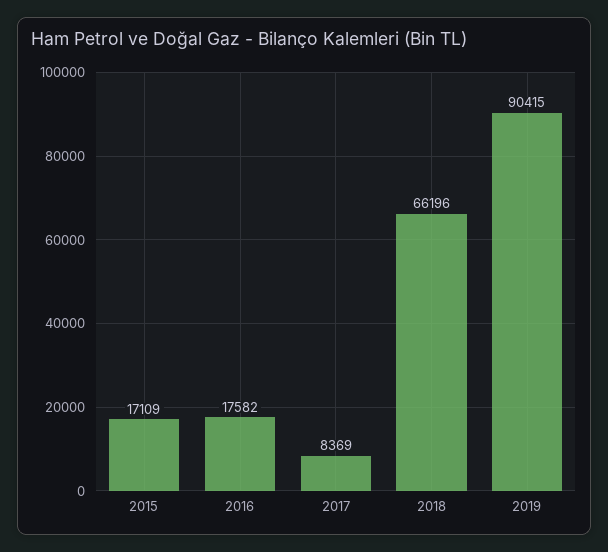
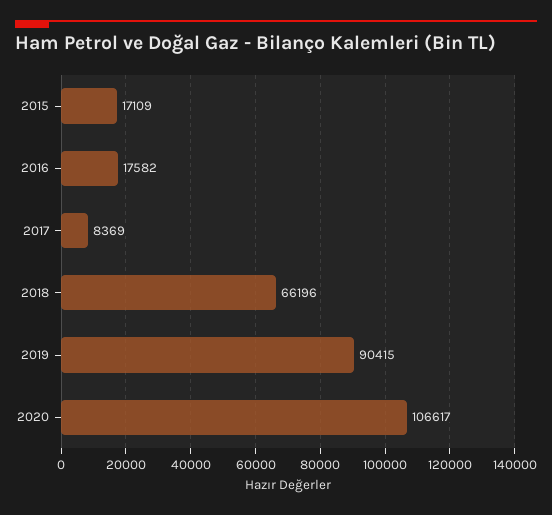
2020: none -> 106617

